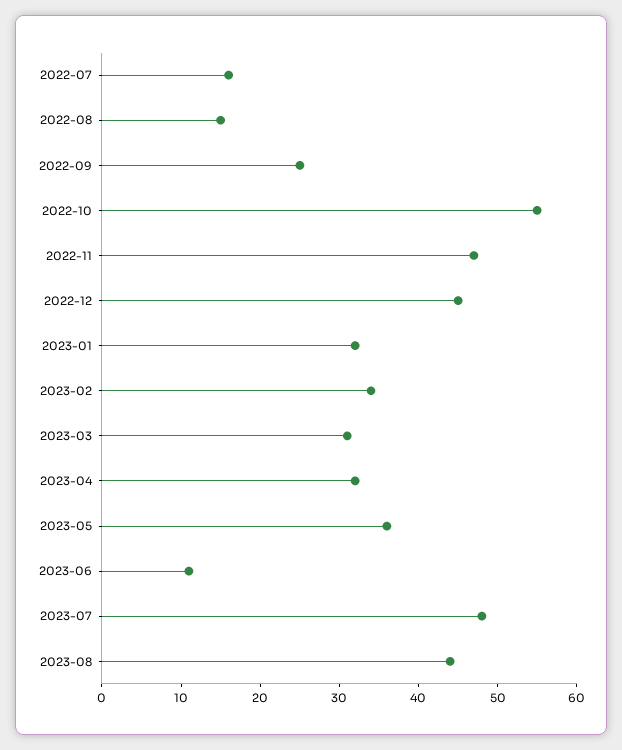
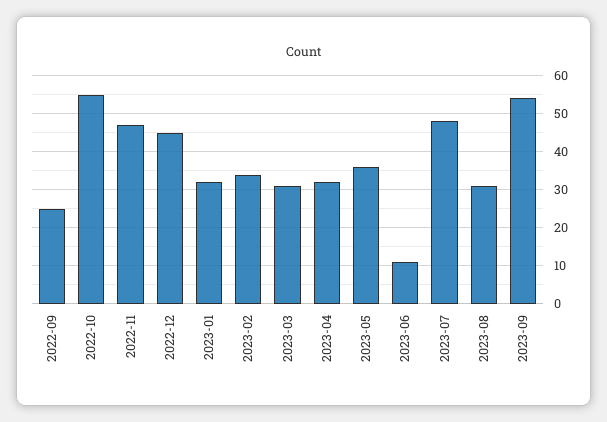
2022-07: 15 -> none
2022-08: 15 -> none
2023-08: 45 -> 30
2023-09: none -> 55

